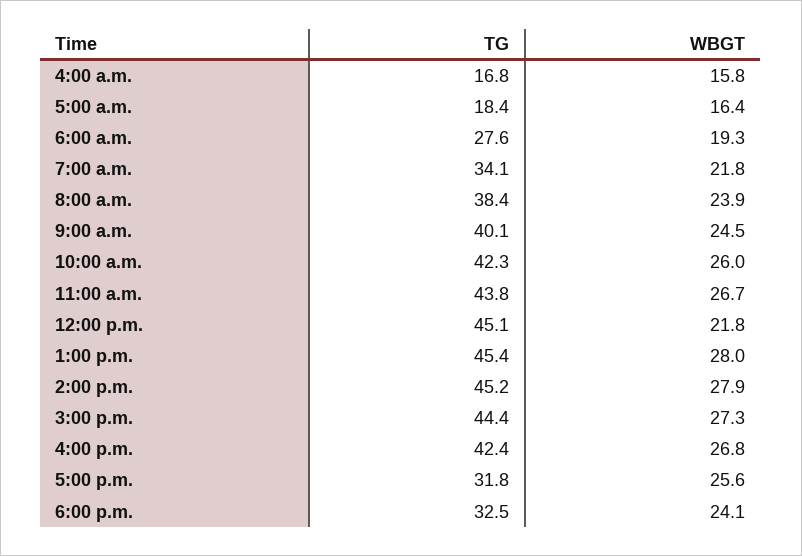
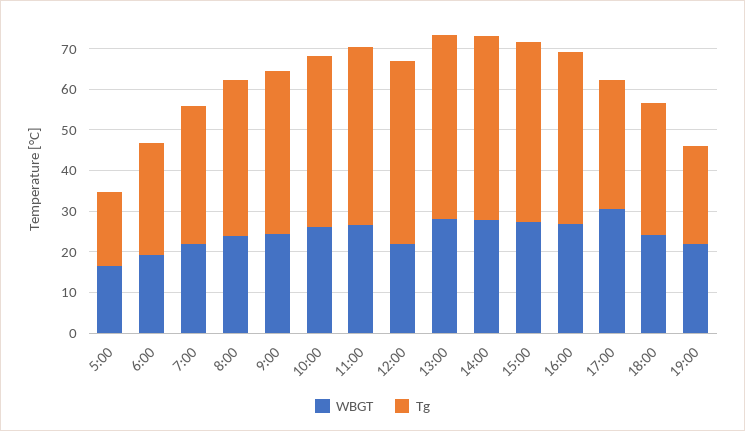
TG, 4:00 a.m.: 16.8 -> none
WBGT, 4:00 a.m.: 15.8 -> none
WBGT, 5:00 p.m.: 25.6 -> 30
WBGT, 19:00: none -> 22
TG, 19:00: none -> 24

